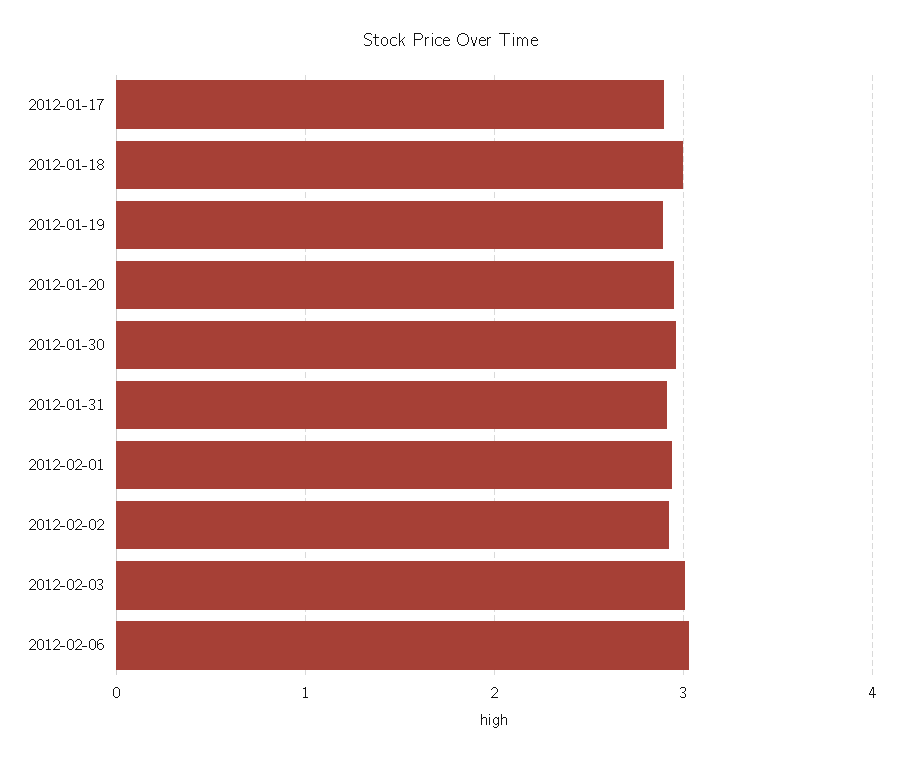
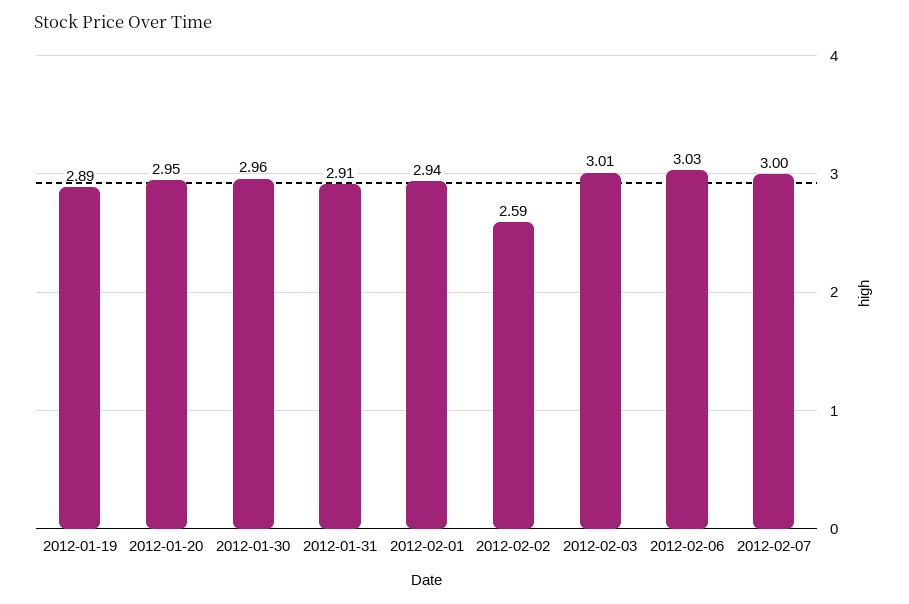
2012-01-17: 2.9 -> none
2012-01-18: 3 -> none
2012-02-02: 2.9 -> 2.59
2012-02-07: none -> 3

